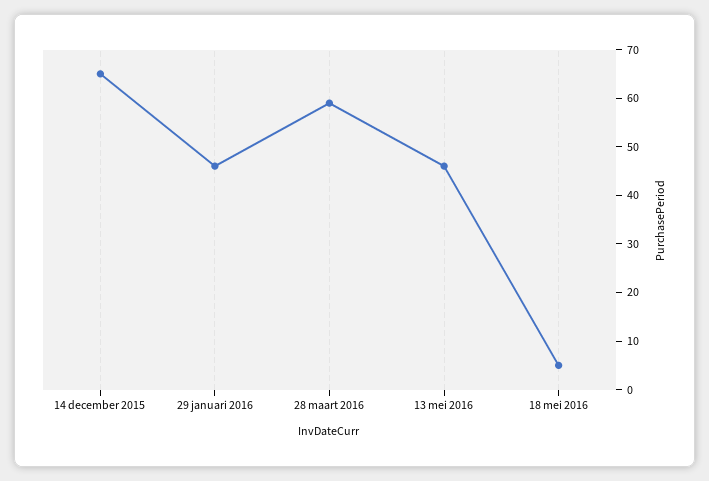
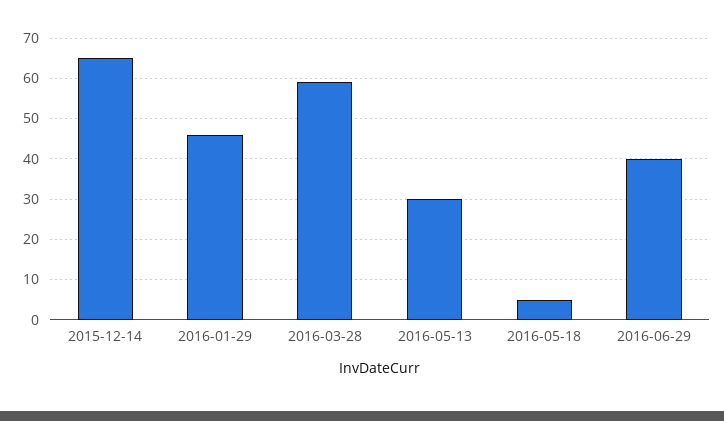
13 mei 2016: 45 -> 30
2016-06-29: none -> 40

